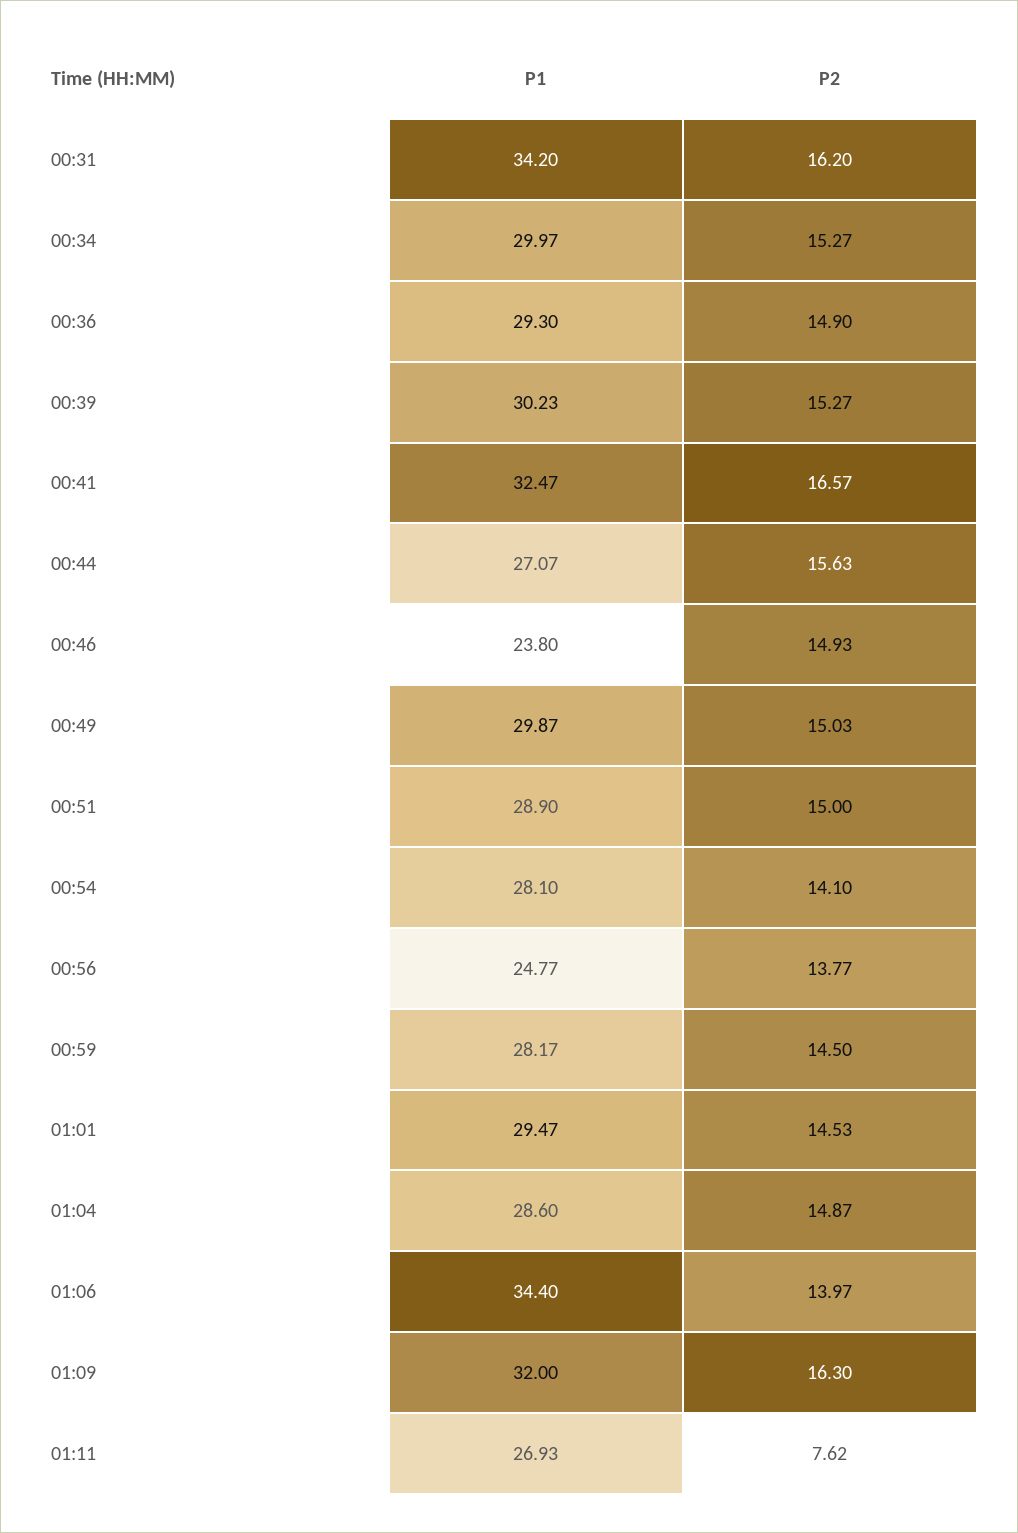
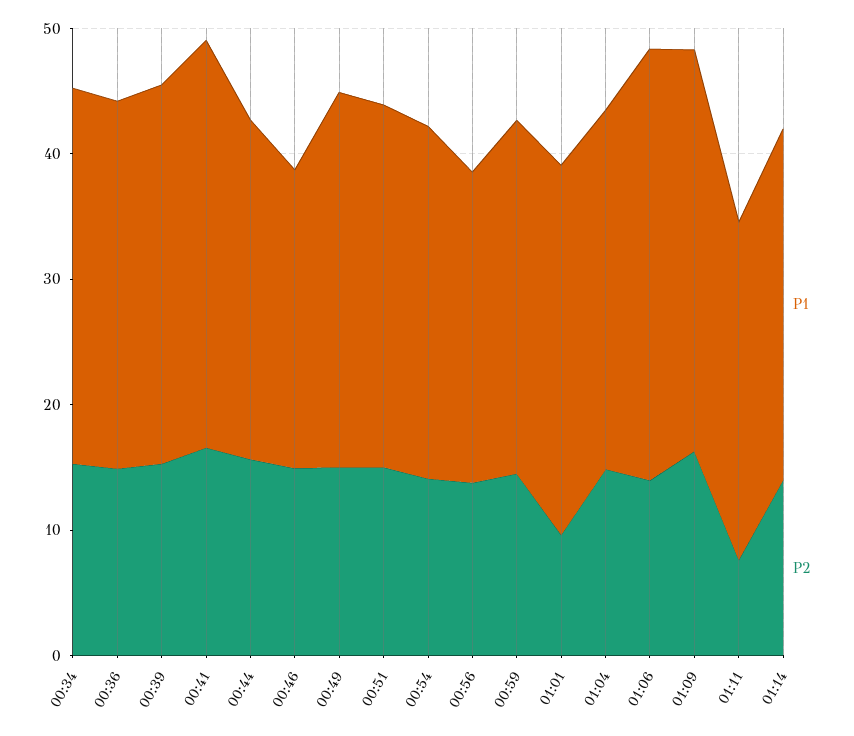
P1, 00:31: 34.2 -> none
P2, 00:31: 16.2 -> none
P2, 01:01: 14.53 -> 10
P1, 01:14: none -> 28
P2, 01:14: none -> 14

